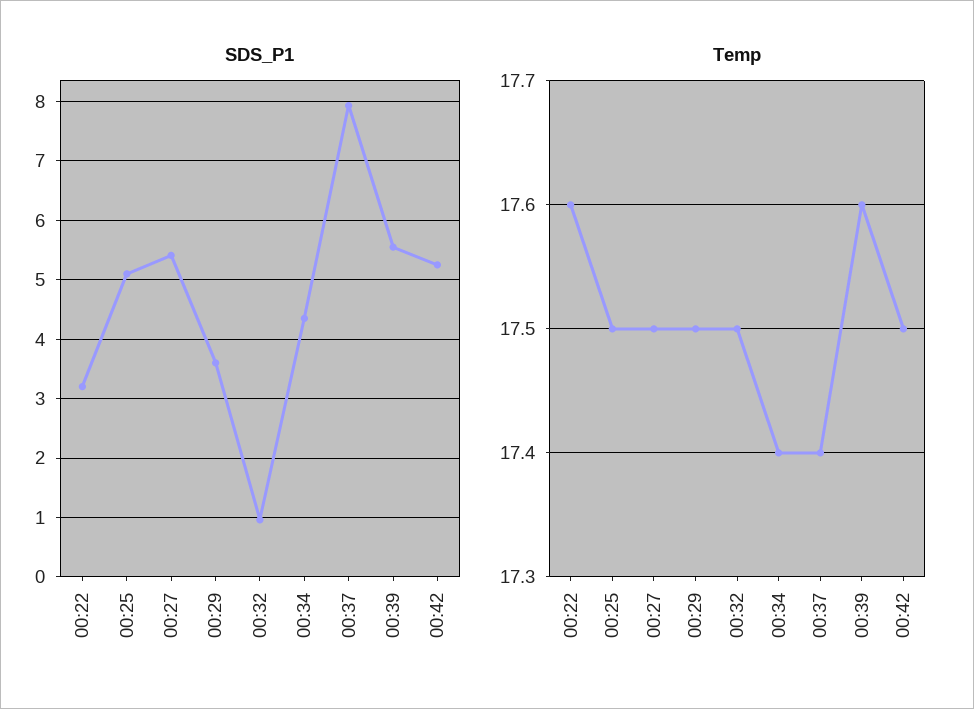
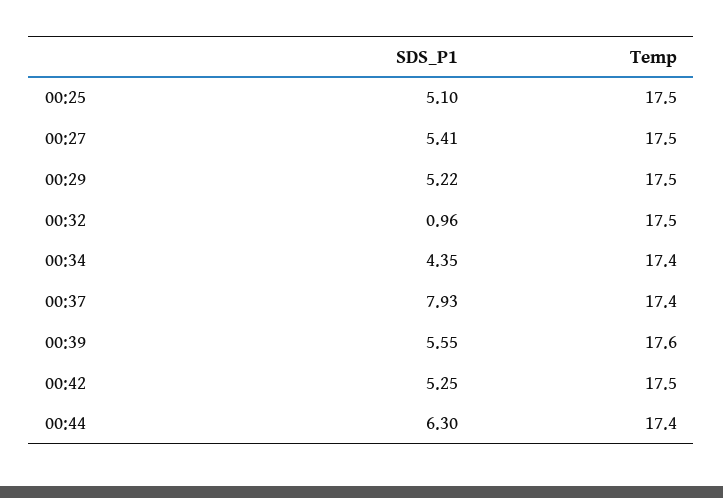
SDS_P1, 00:22: 3.2 -> none
SDS_P1, 00:29: 3.6 -> 5.22
Temp, 00:22: 17.6 -> none
SDS_P1, 00:44: none -> 6.3
Temp, 00:44: none -> 17.4

